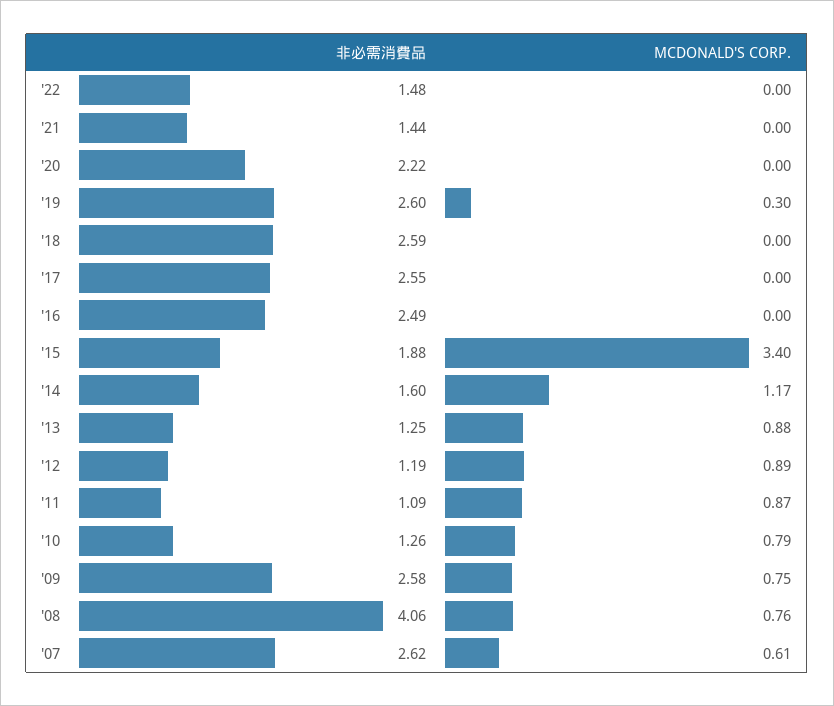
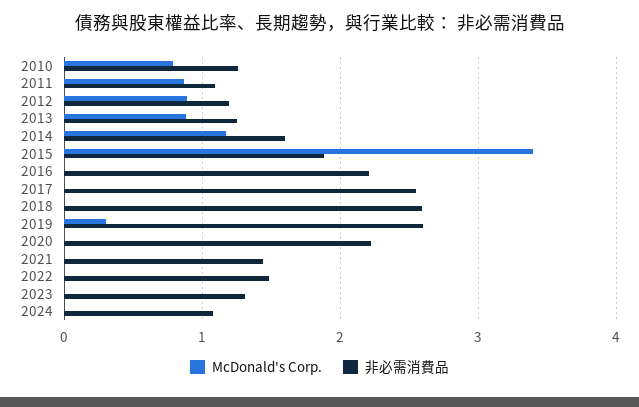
非必需消費品, '16: 2.49 -> 2.2
非必需消費品, '09: 2.58 -> none
MCDONALD'S CORP., '09: 0.75 -> none
非必需消費品, '08: 4.06 -> none
MCDONALD'S CORP., '08: 0.76 -> none
非必需消費品, '07: 2.62 -> none
MCDONALD'S CORP., '07: 0.61 -> none
MCDONALD'S CORP., 2023: none -> 0
非必需消費品, 2023: none -> 1.3
MCDONALD'S CORP., 2024: none -> 0
非必需消費品, 2024: none -> 1.1

